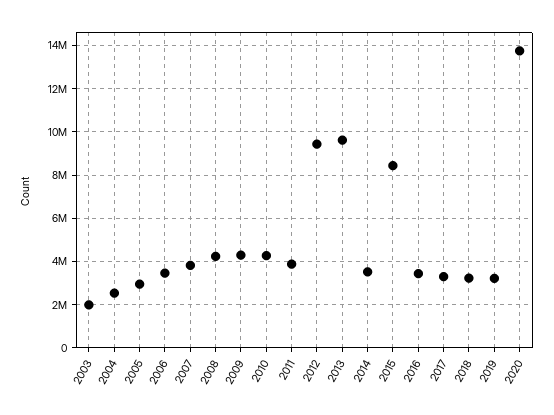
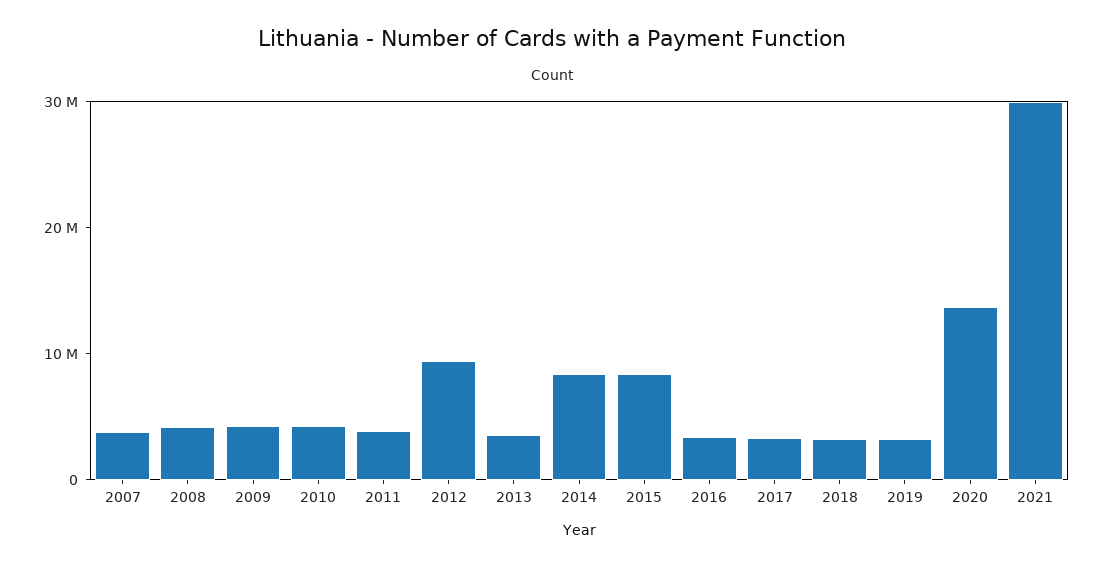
2003: 2000000 -> none
2004: 2500000 -> none
2005: 3000000 -> none
2006: 3500000 -> none
2013: 9500000 -> 4000000
2014: 3500000 -> 8000000
2021: none -> 30000000

